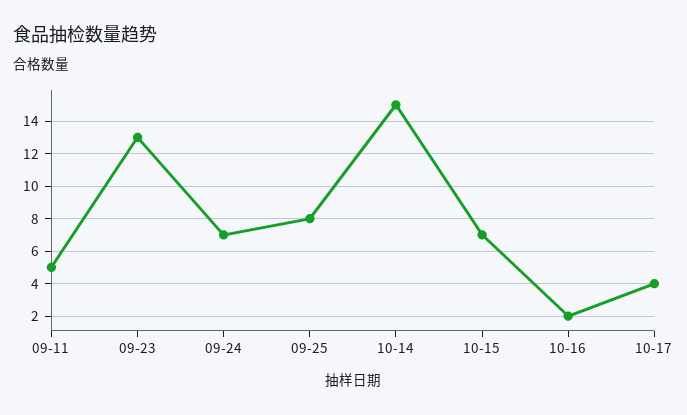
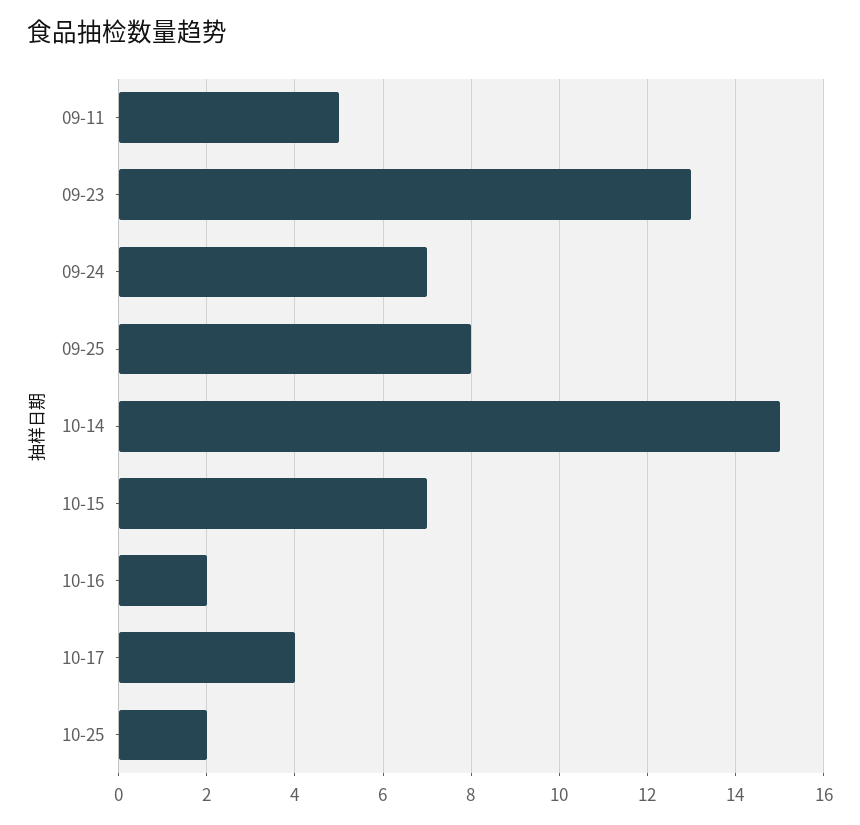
10-25: none -> 2

